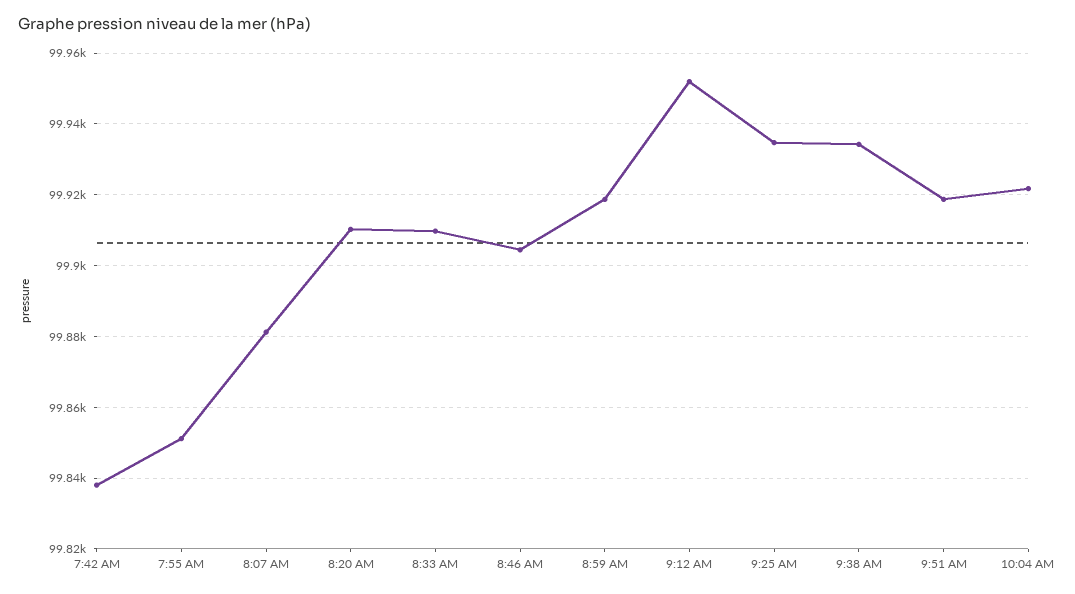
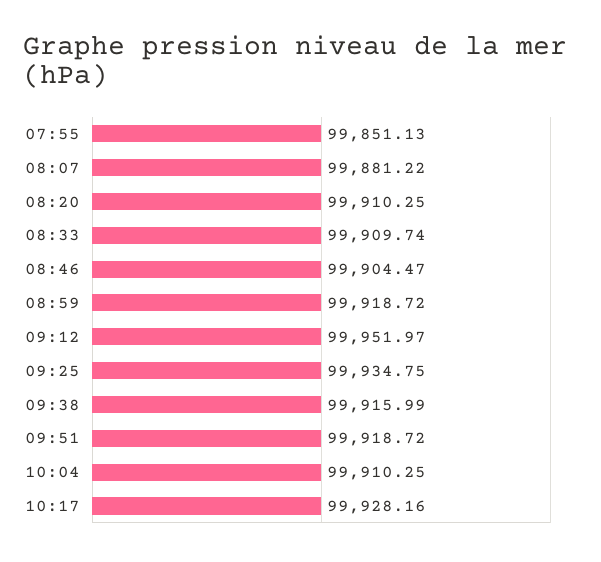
7:42 AM: 99838 -> none
9:38 AM: 99934 -> 99915.99
10:04 AM: 99922 -> 99910.25
10:17: none -> 99928.16

